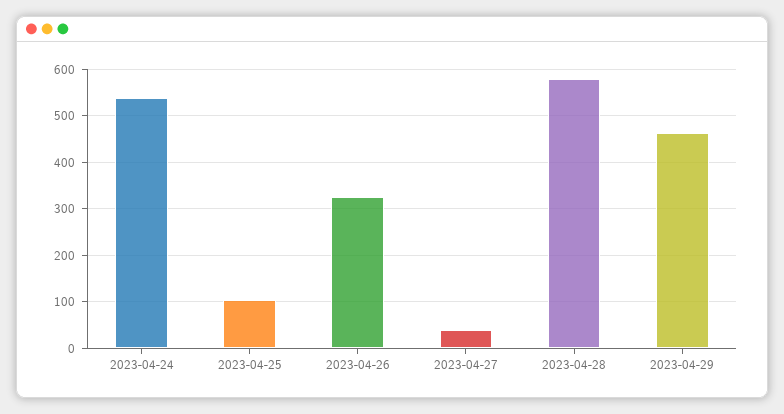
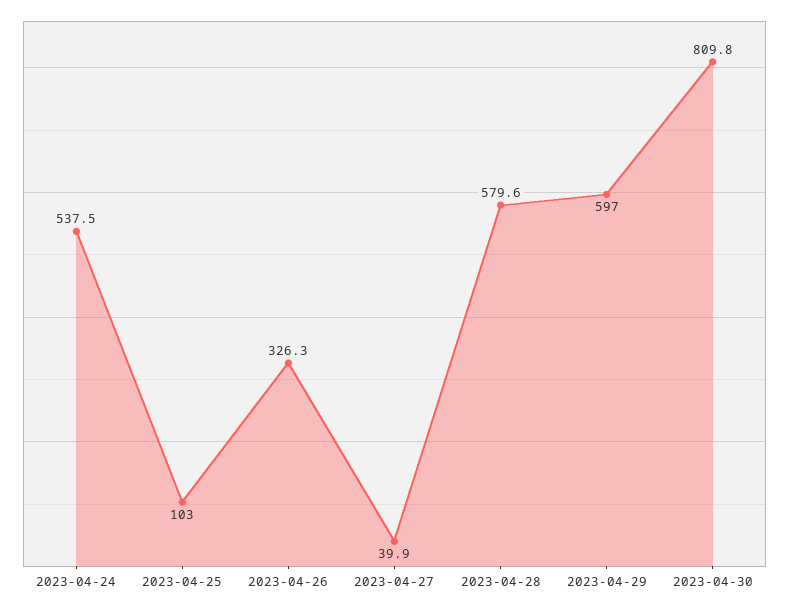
2023-04-29: 460 -> 597
2023-04-30: none -> 809.8

